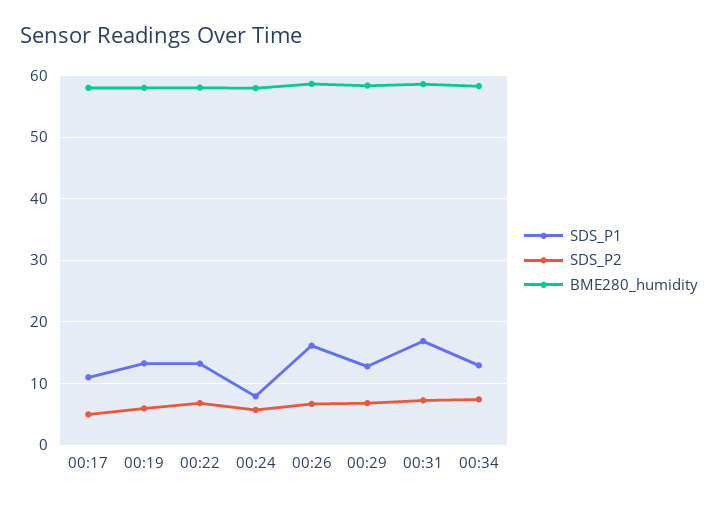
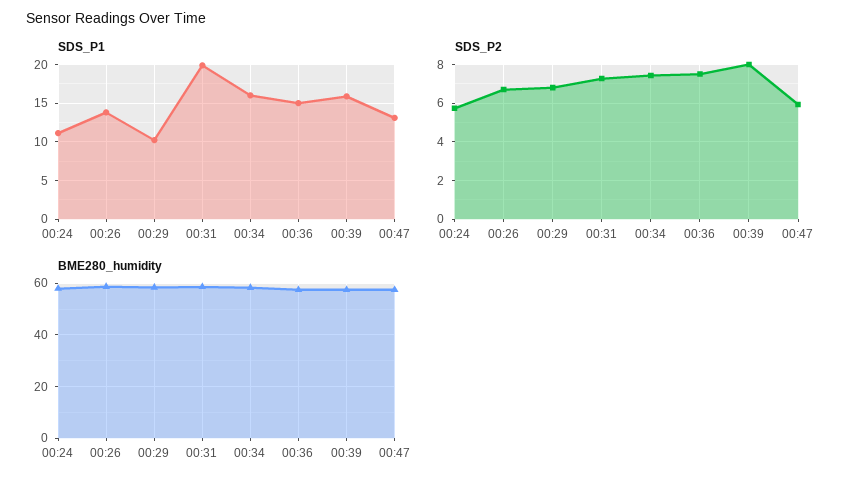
SDS_P1, 00:17: 11 -> none
SDS_P2, 00:17: 5 -> none
BME280_humidity, 00:17: 58 -> none
SDS_P1, 00:19: 13 -> none
SDS_P2, 00:19: 6 -> none
BME280_humidity, 00:19: 58 -> none
SDS_P1, 00:22: 13 -> none
SDS_P2, 00:22: 7 -> none
BME280_humidity, 00:22: 58 -> none
SDS_P1, 00:24: 8 -> 11
SDS_P1, 00:26: 16 -> 14
SDS_P1, 00:29: 13 -> 10
SDS_P1, 00:31: 17 -> 20
SDS_P1, 00:34: 13 -> 16
SDS_P1, 00:36: none -> 15
SDS_P1, 00:39: none -> 16
SDS_P1, 00:47: none -> 13
SDS_P2, 00:36: none -> 7.5
SDS_P2, 00:39: none -> 8
SDS_P2, 00:47: none -> 6
BME280_humidity, 00:36: none -> 57.5
BME280_humidity, 00:39: none -> 57.5
BME280_humidity, 00:47: none -> 57.5

